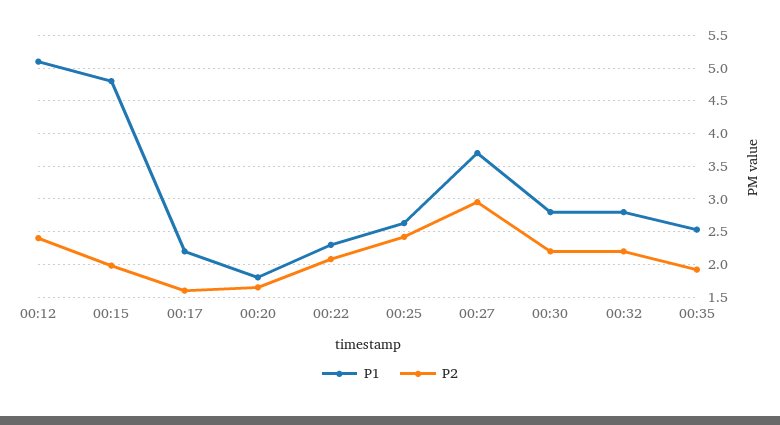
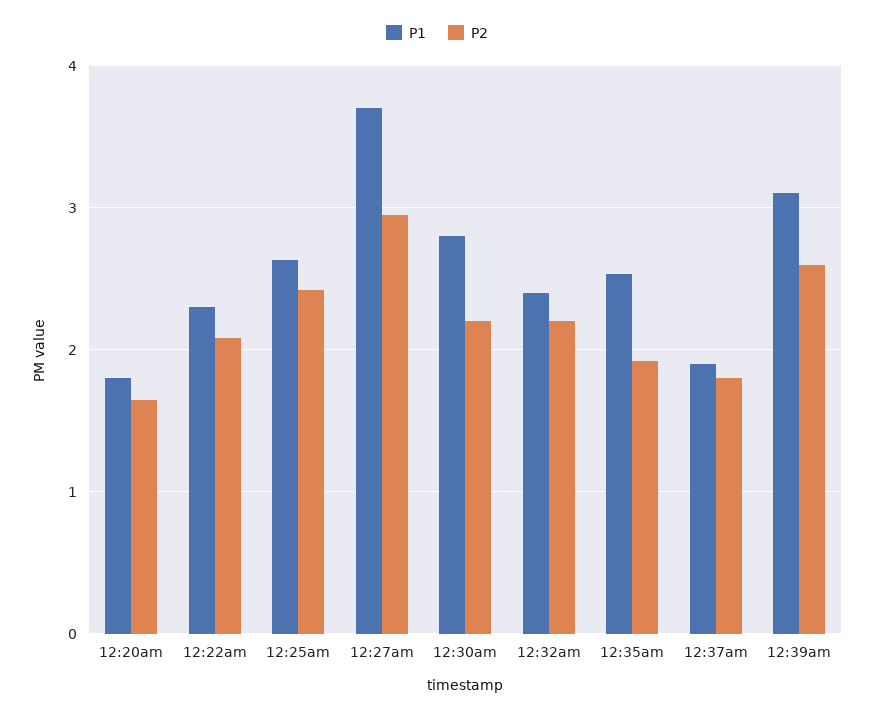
P1, 00:12: 5.1 -> none
P2, 00:12: 2.4 -> none
P1, 00:15: 4.8 -> none
P2, 00:15: 2 -> none
P1, 00:17: 2.2 -> none
P2, 00:17: 1.6 -> none
P1, 00:32: 2.8 -> 2.4
P1, 12:37am: none -> 1.9
P2, 12:37am: none -> 1.8
P1, 12:39am: none -> 3.1
P2, 12:39am: none -> 2.6

